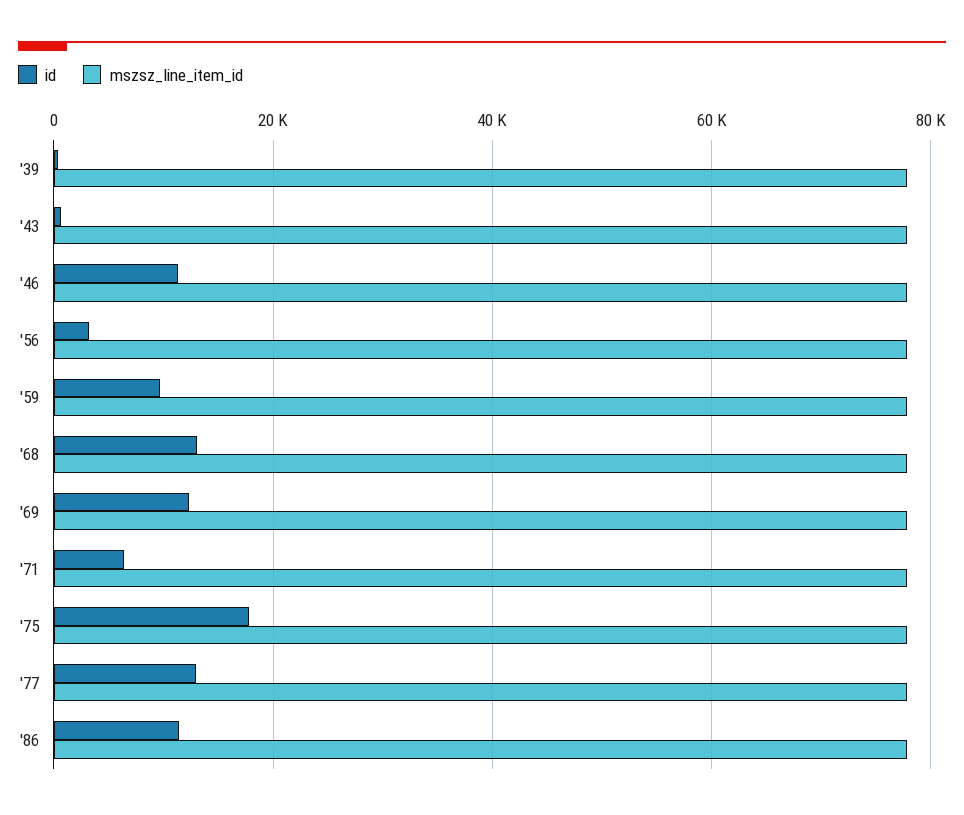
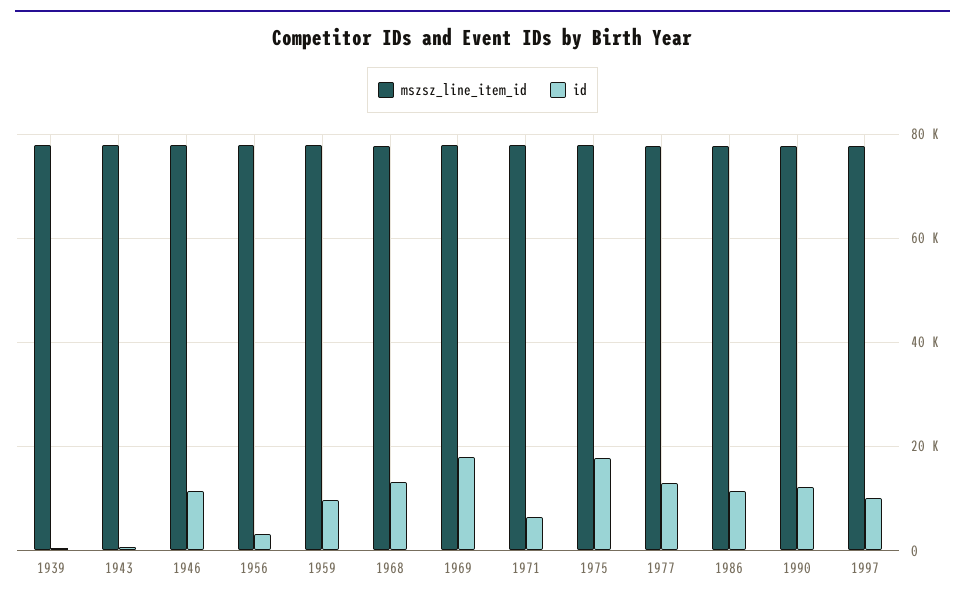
id, '69: 12000 -> 18000
mszsz_line_item_id, 1990: none -> 78000
id, 1990: none -> 12000
mszsz_line_item_id, 1997: none -> 78000
id, 1997: none -> 10000

